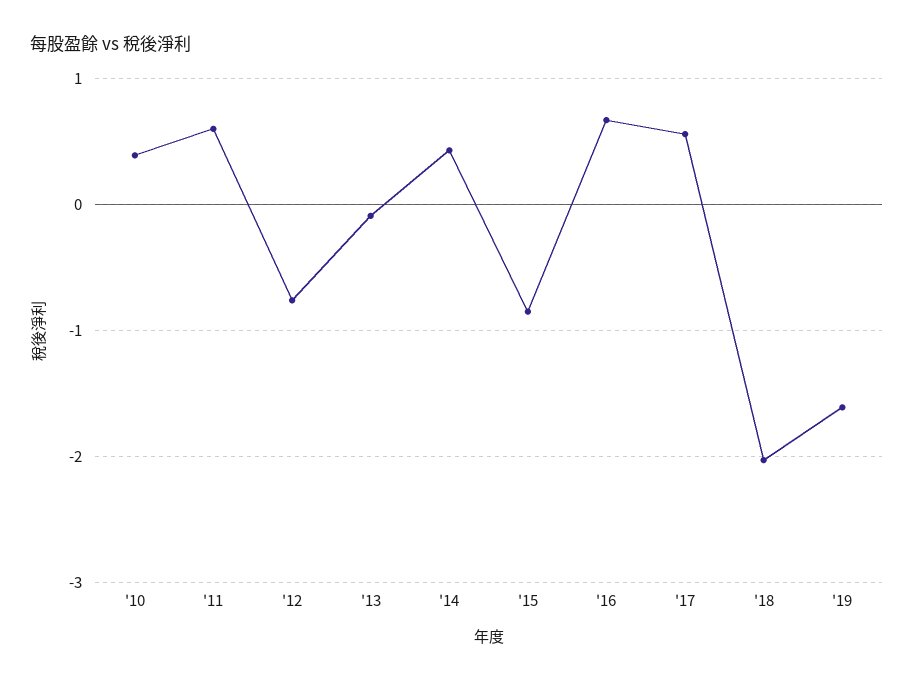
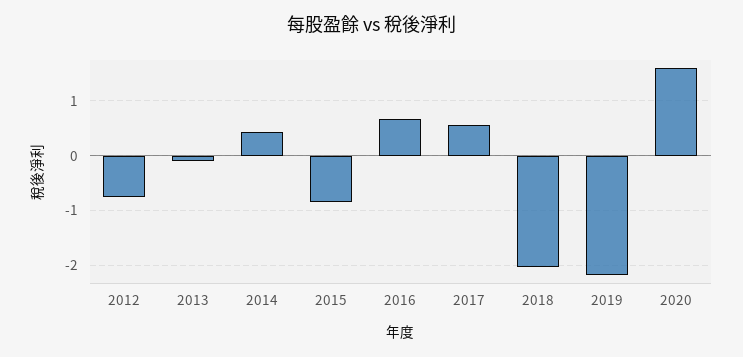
'10: 0.4 -> none
'11: 0.6 -> none
'19: -1.6 -> -2.2
2020: none -> 1.6

